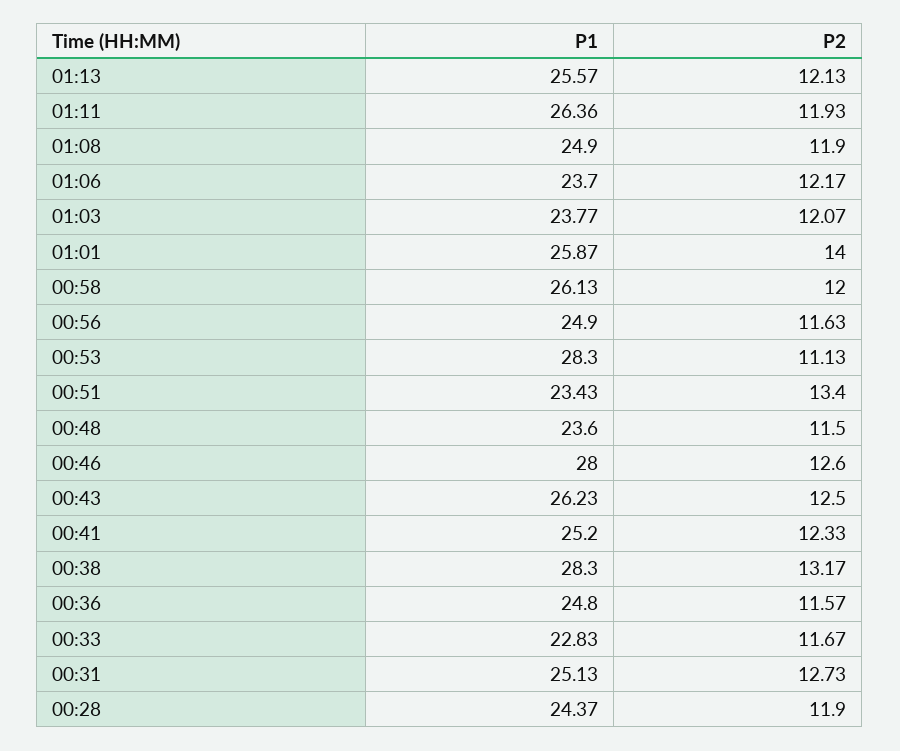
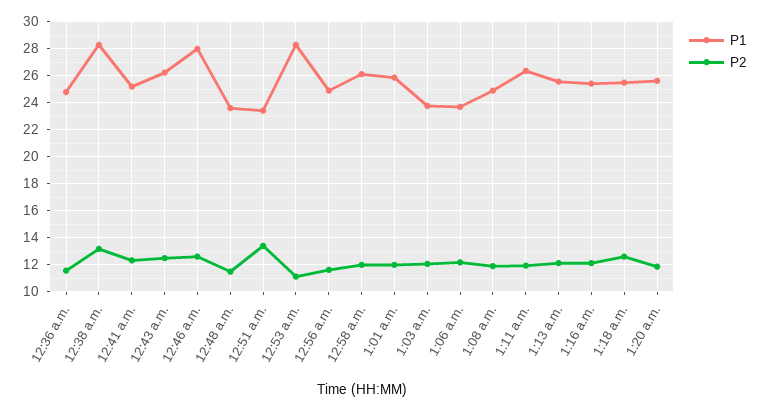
P2, 01:01: 14 -> 12
P1, 00:33: 22.83 -> none
P2, 00:33: 11.67 -> none
P1, 00:31: 25.13 -> none
P2, 00:31: 12.73 -> none
P1, 00:28: 24.37 -> none
P2, 00:28: 11.9 -> none
P1, 1:16 a.m.: none -> 25.5
P2, 1:16 a.m.: none -> 12
P1, 1:18 a.m.: none -> 25.5
P2, 1:18 a.m.: none -> 12.5
P1, 1:20 a.m.: none -> 25.5
P2, 1:20 a.m.: none -> 12

